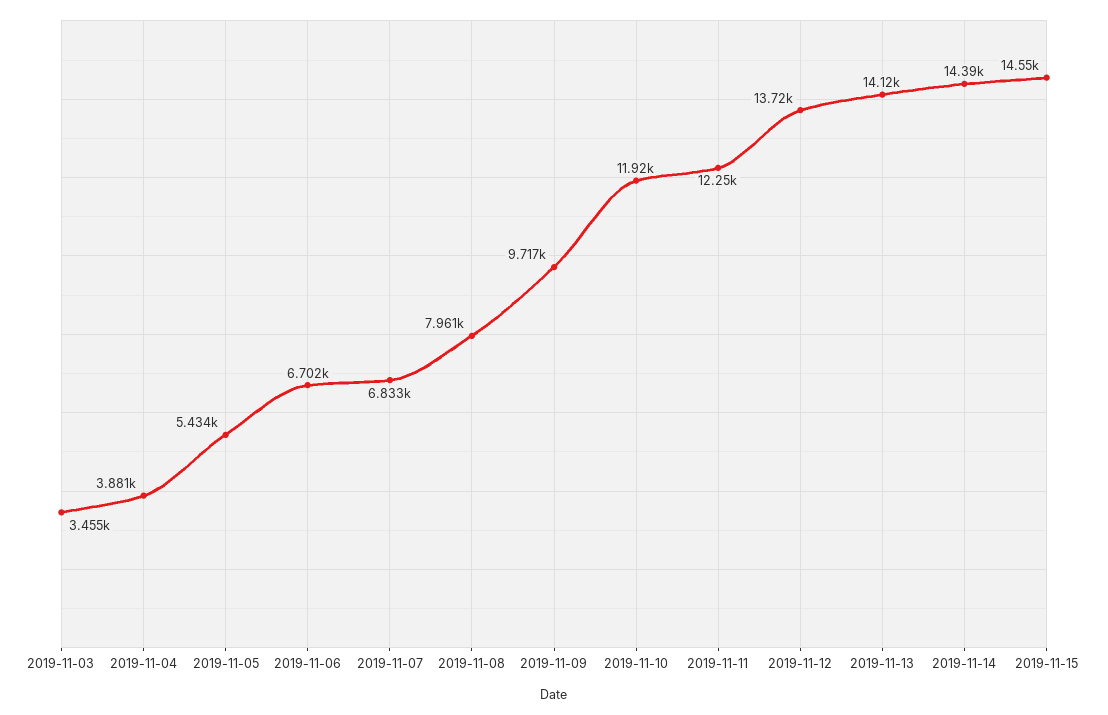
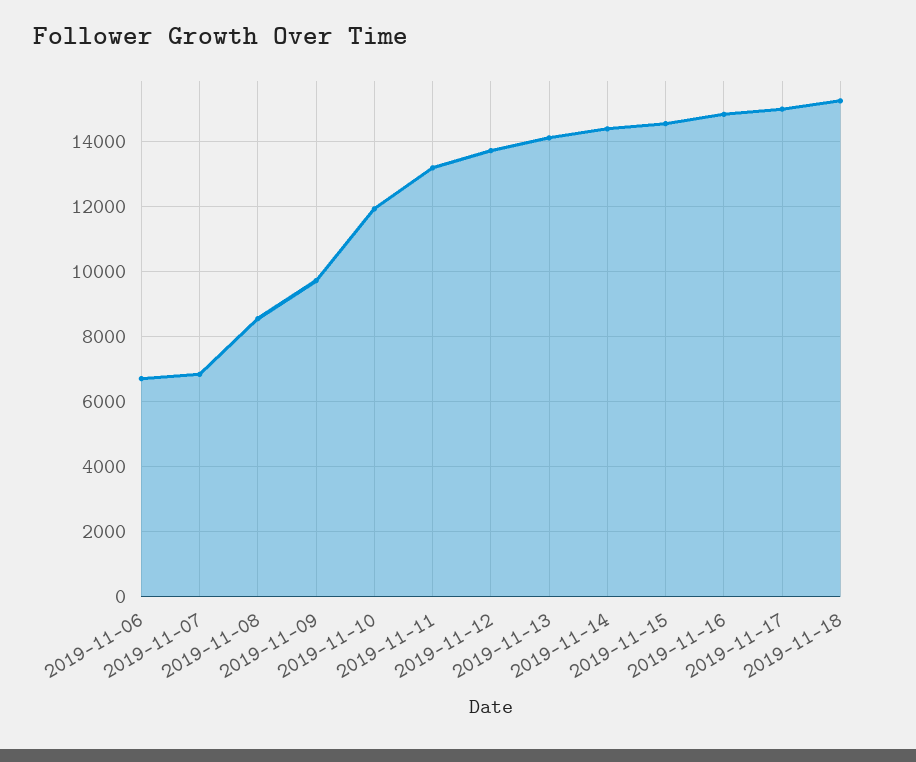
2019-11-03: 3455 -> none
2019-11-04: 3881 -> none
2019-11-05: 5434 -> none
2019-11-08: 7961 -> 8600
2019-11-11: 12250 -> 13200
2019-11-16: none -> 14800
2019-11-17: none -> 15000
2019-11-18: none -> 15200

